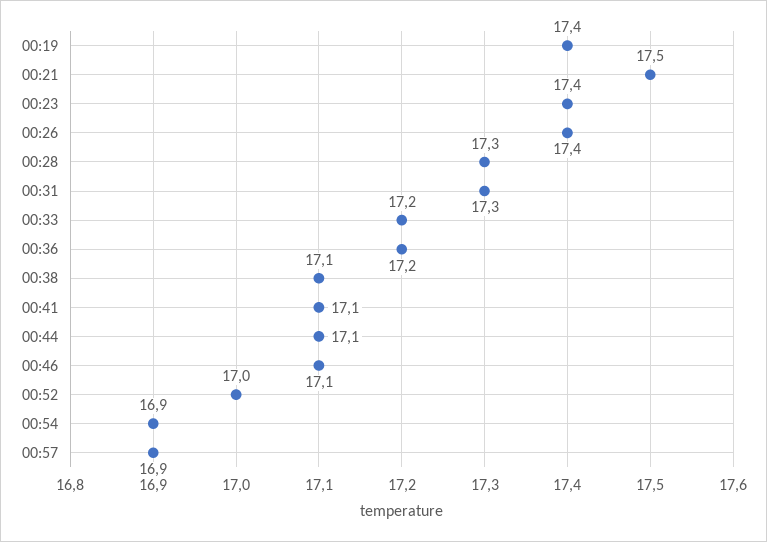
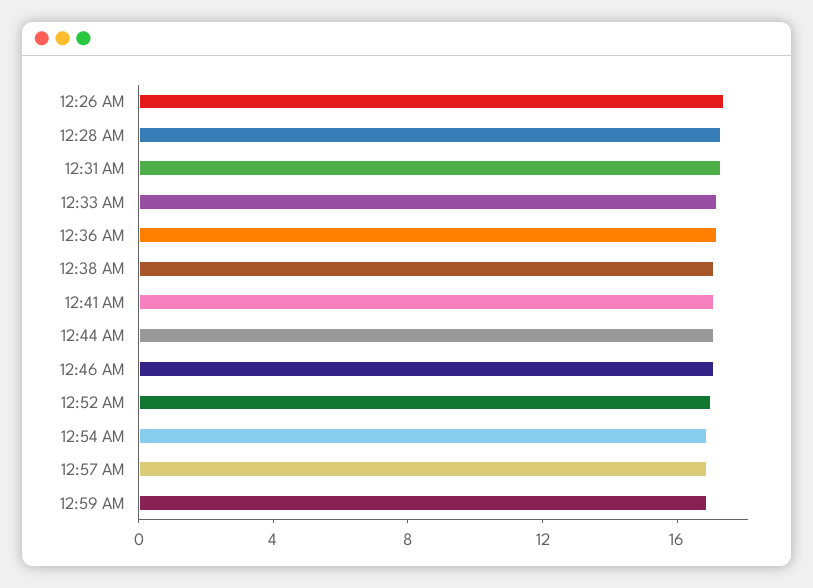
00:19: 17.4 -> none
00:21: 17.5 -> none
00:23: 17.4 -> none
12:59 AM: none -> 17

